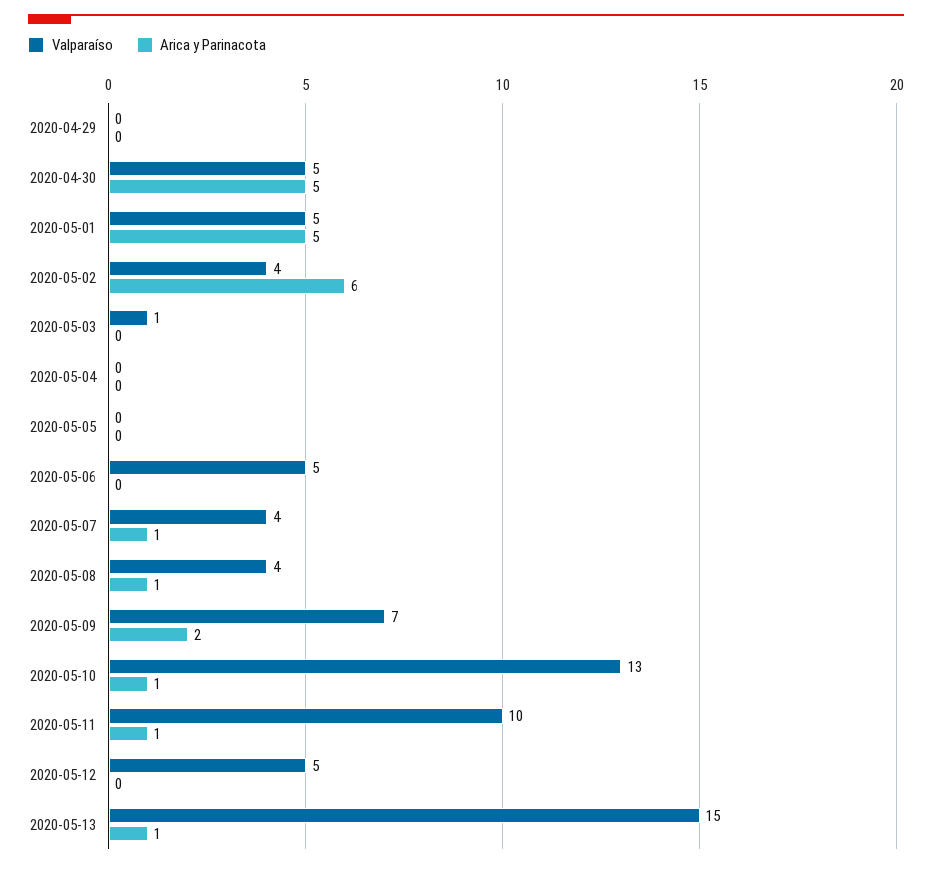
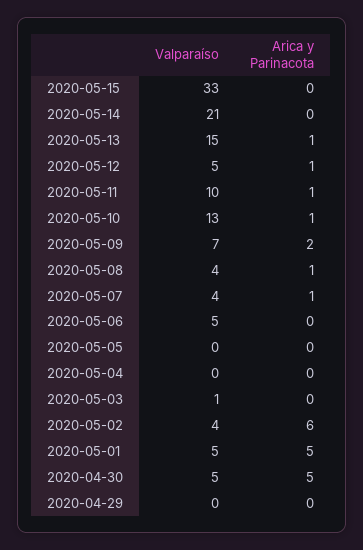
Arica y Parinacota, 2020-05-12: 0 -> 1
Valparaíso, 2020-05-15: none -> 33
Arica y Parinacota, 2020-05-15: none -> 0
Valparaíso, 2020-05-14: none -> 21
Arica y Parinacota, 2020-05-14: none -> 0

